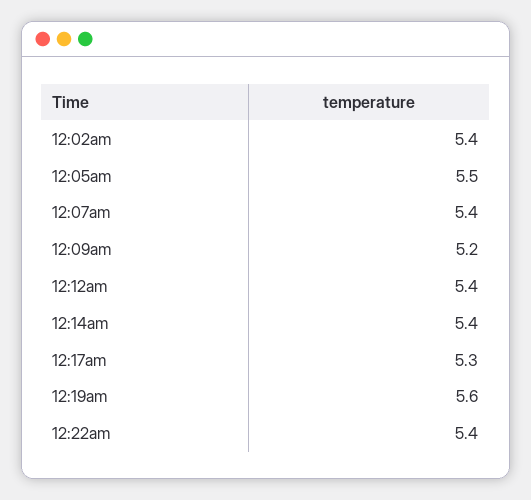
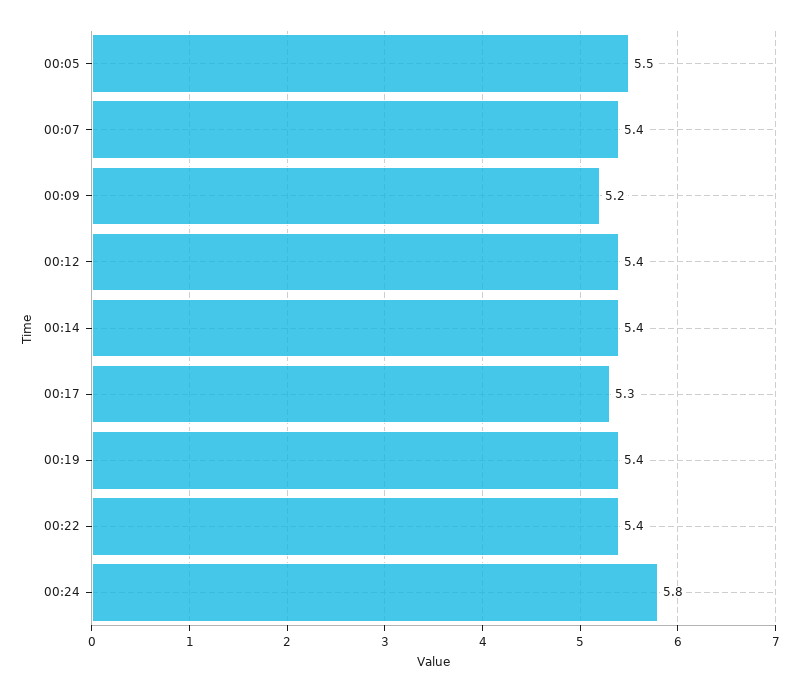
12:02am: 5.4 -> none
12:19am: 5.6 -> 5.4
00:24: none -> 5.8

